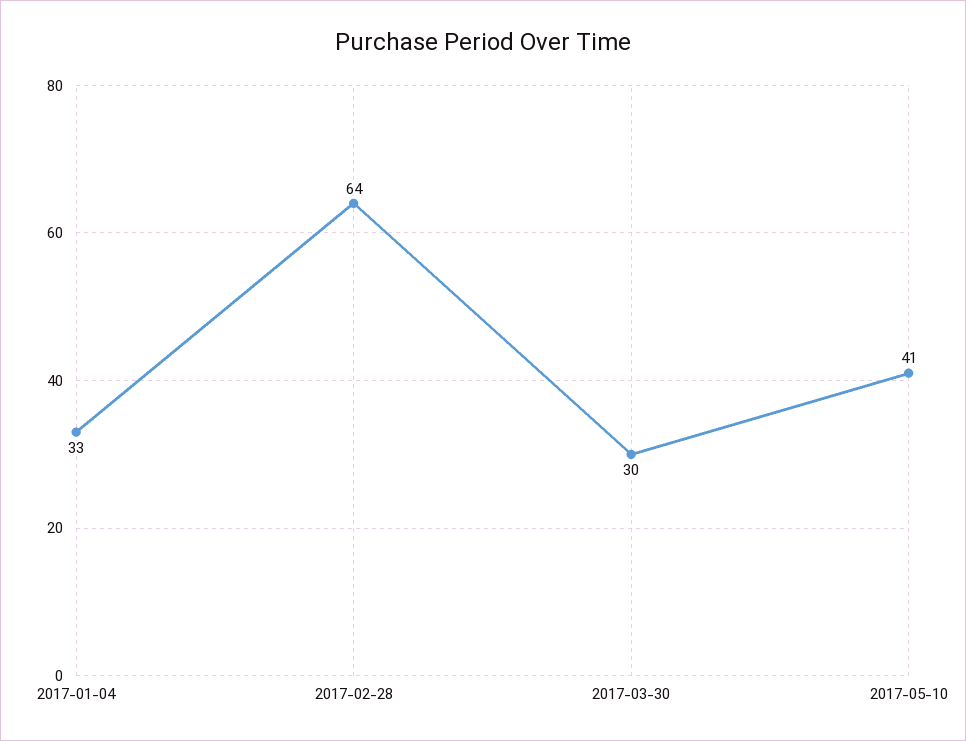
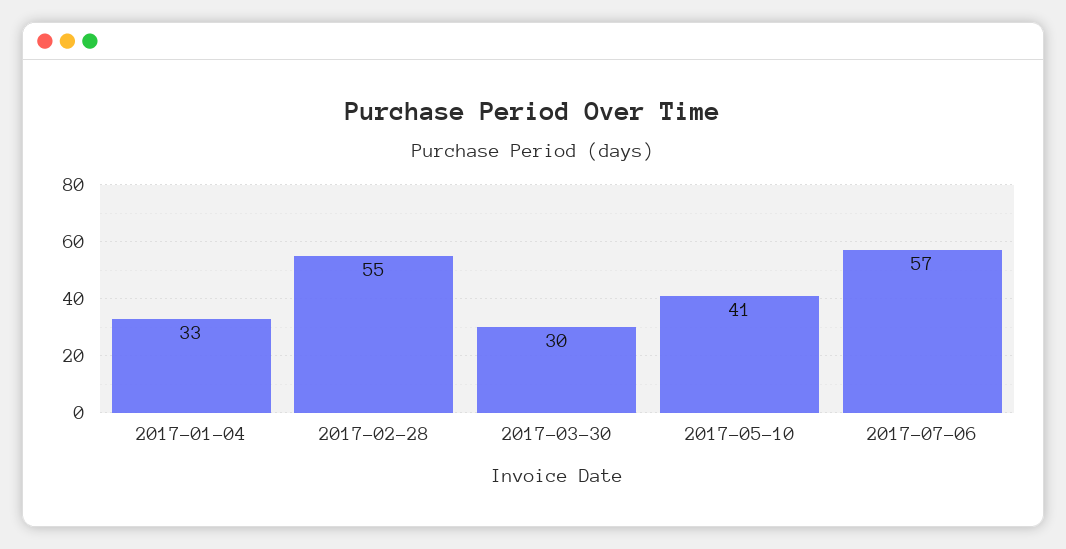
2017-02-28: 64 -> 55
2017-07-06: none -> 57

